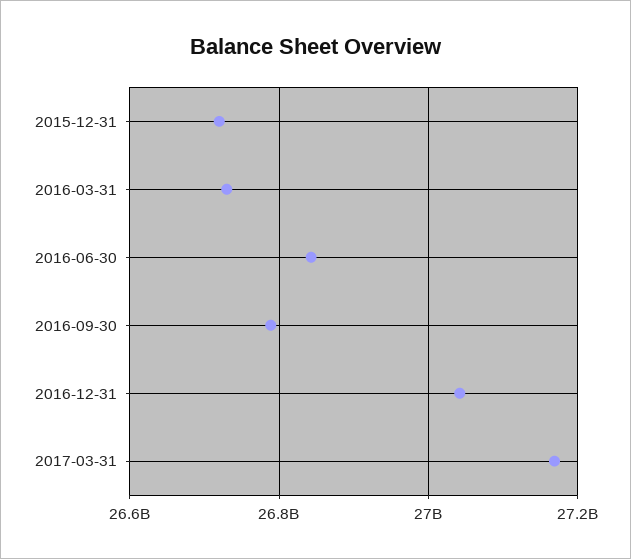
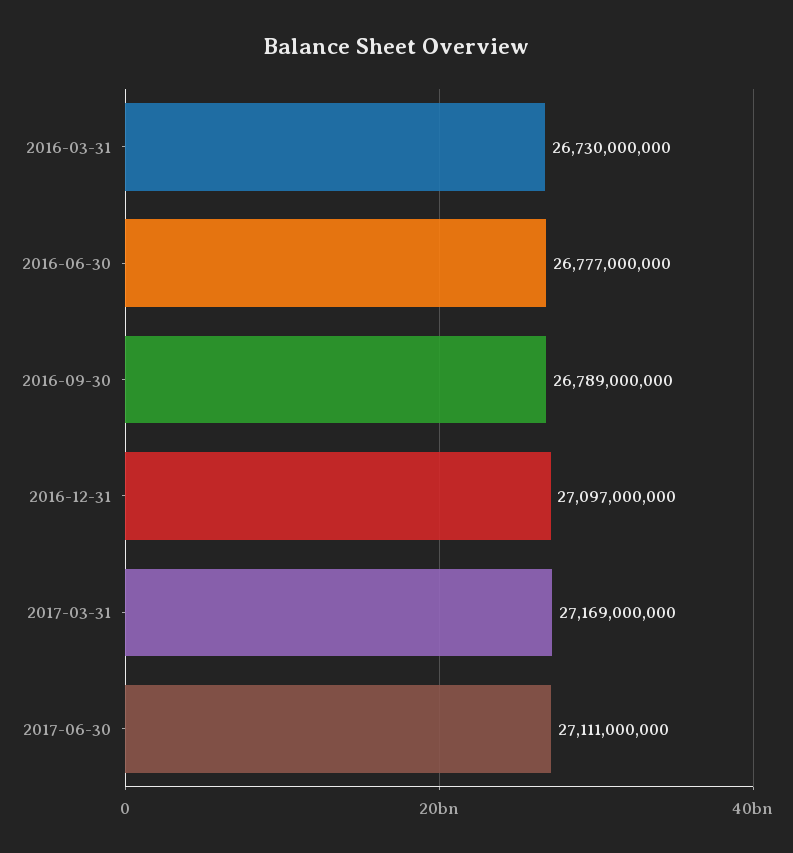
2015-12-31: 26720000000 -> none
2016-06-30: 26840000000 -> 26777000000
2016-12-31: 27040000000 -> 27097000000
2017-06-30: none -> 27111000000

